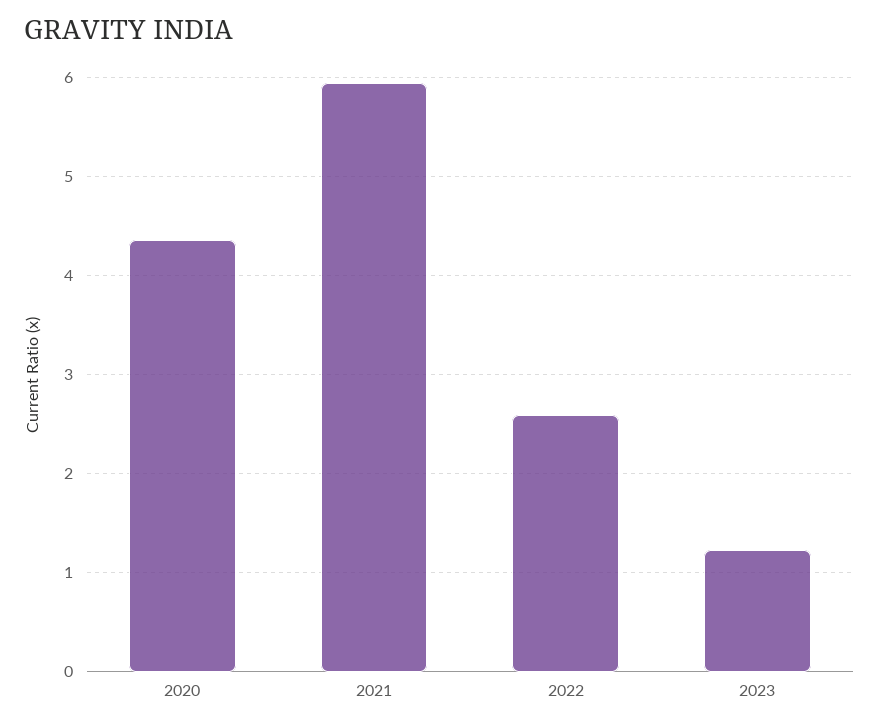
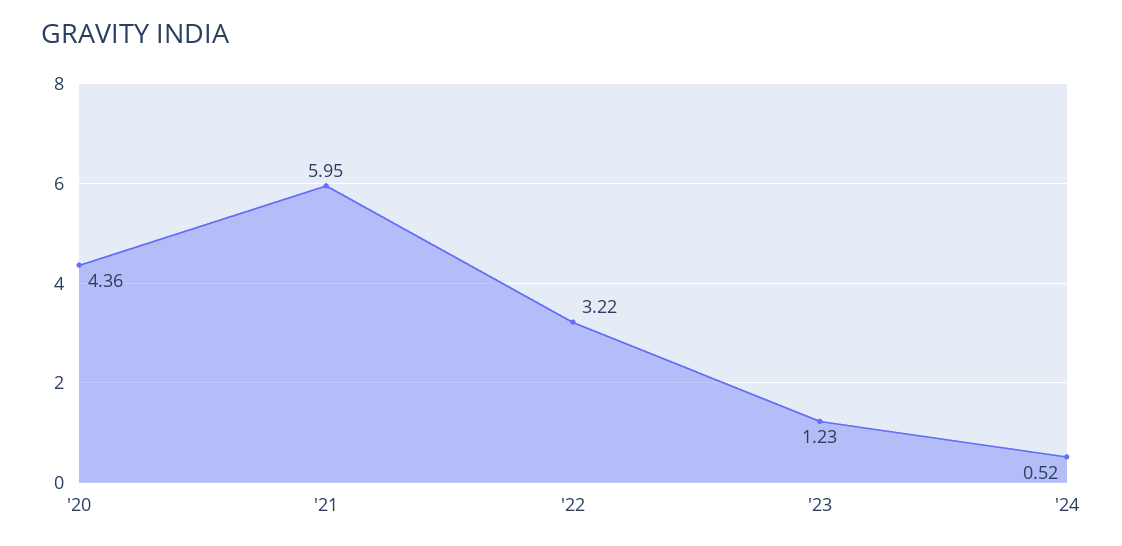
2022: 2.6 -> 3.22
'24: none -> 0.52

